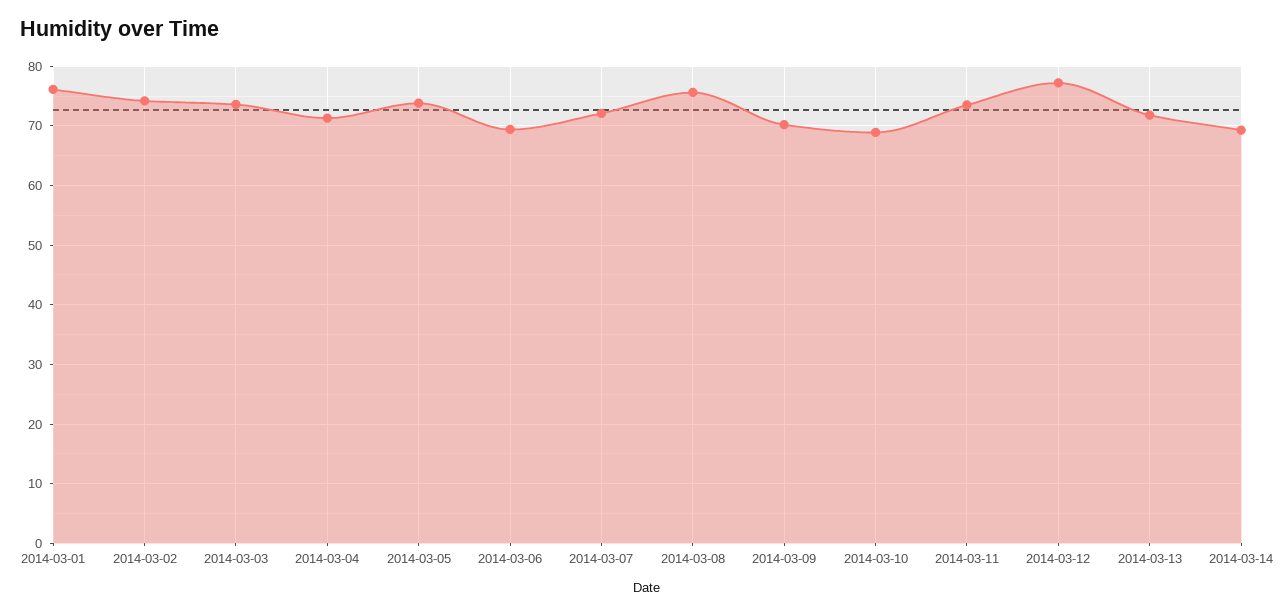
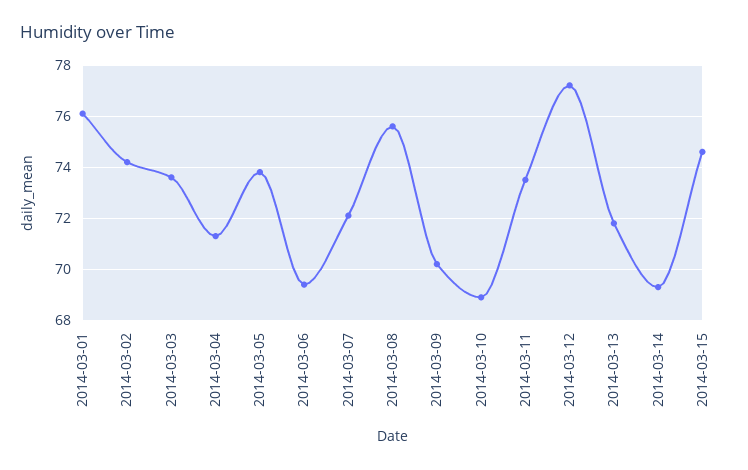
2014-03-15: none -> 74.5

